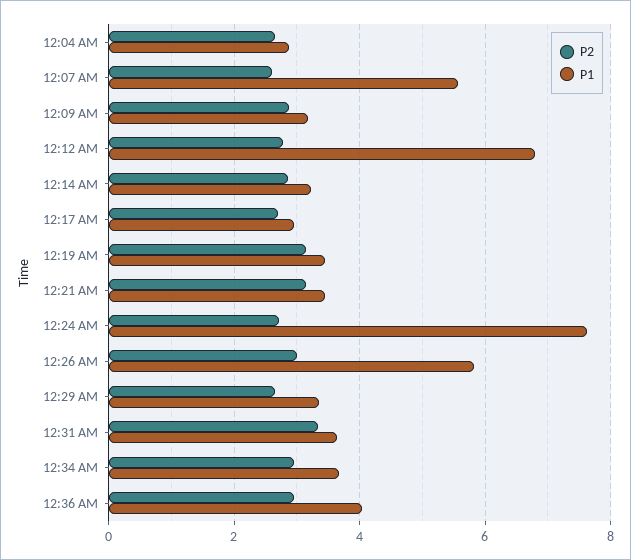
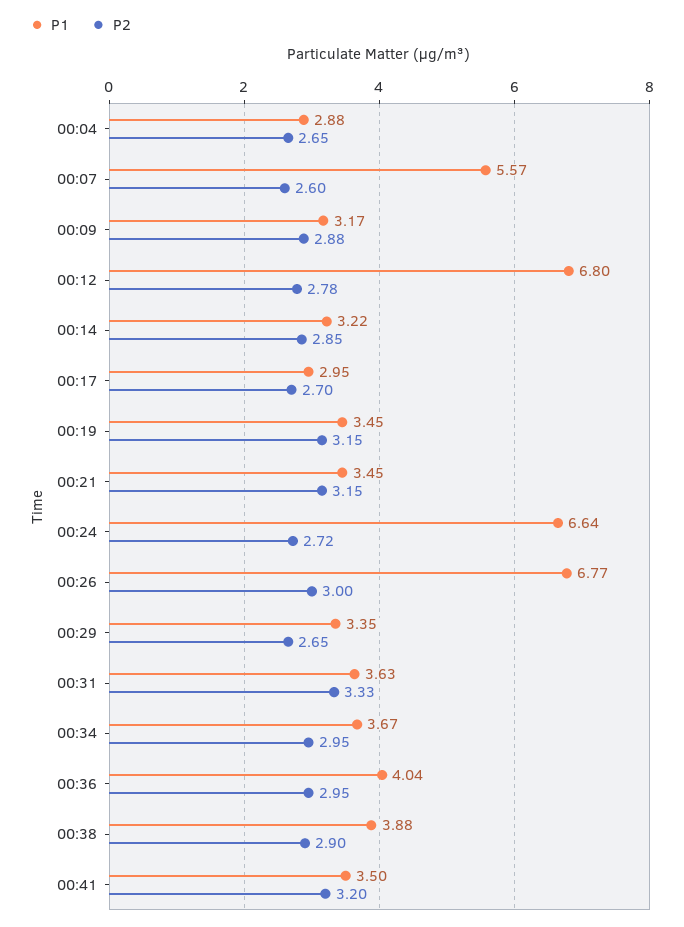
P1, 12:24 AM: 7.6 -> 6.64
P1, 12:26 AM: 5.8 -> 6.77
P1, 00:38: none -> 3.88
P2, 00:38: none -> 2.9
P1, 00:41: none -> 3.5
P2, 00:41: none -> 3.2

